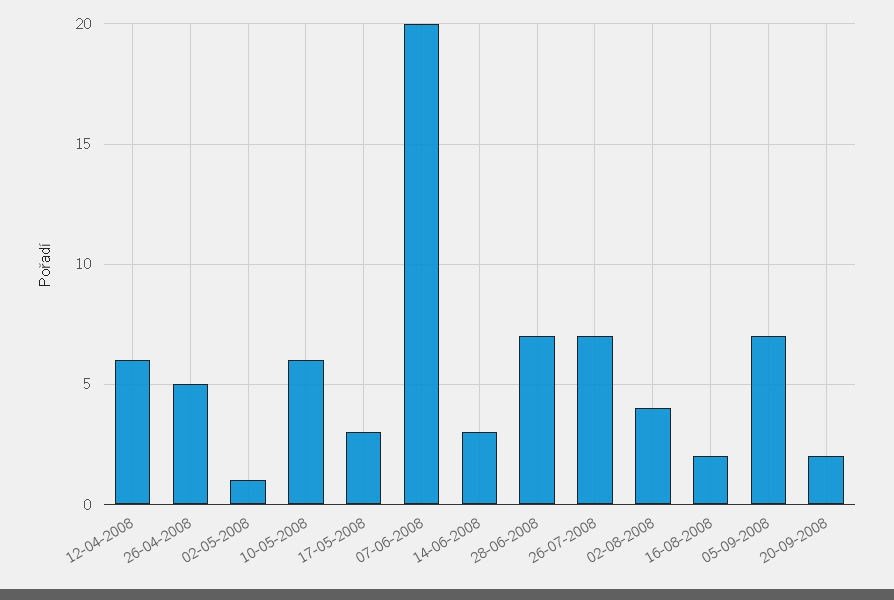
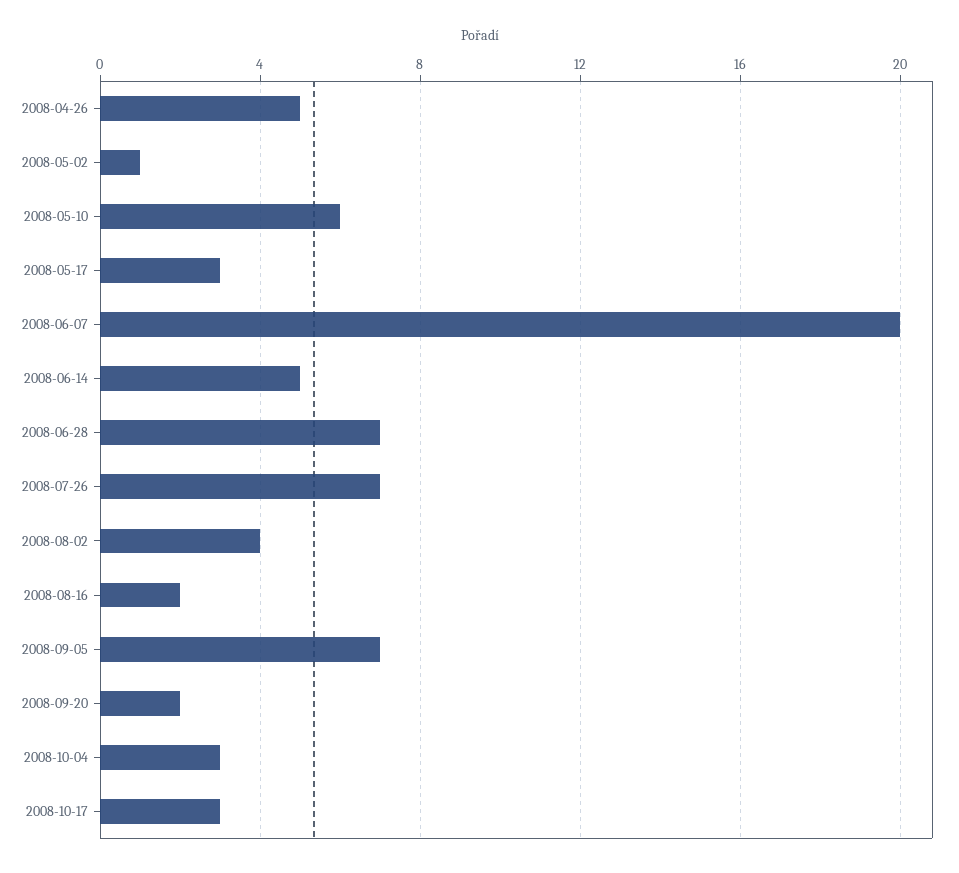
12-04-2008: 6 -> none
14-06-2008: 3 -> 5
2008-10-04: none -> 3
2008-10-17: none -> 3

